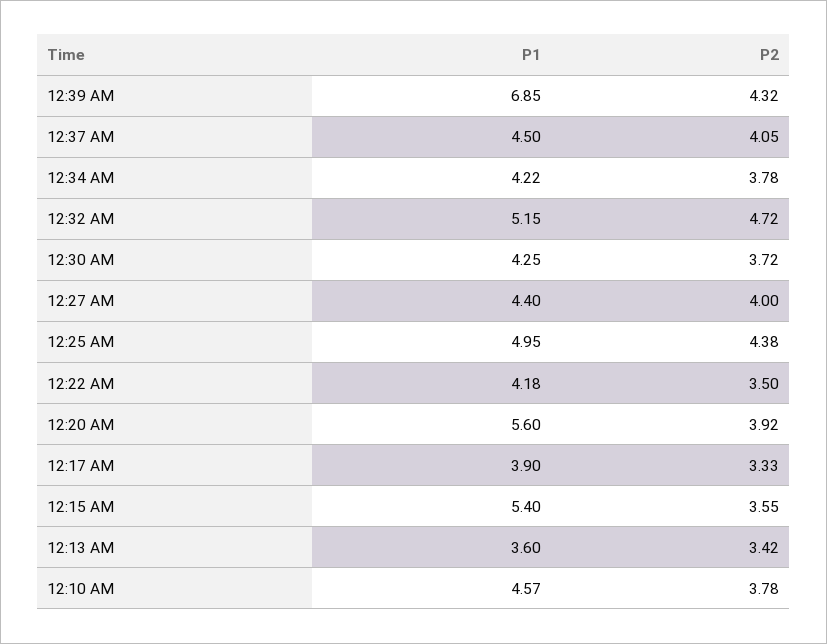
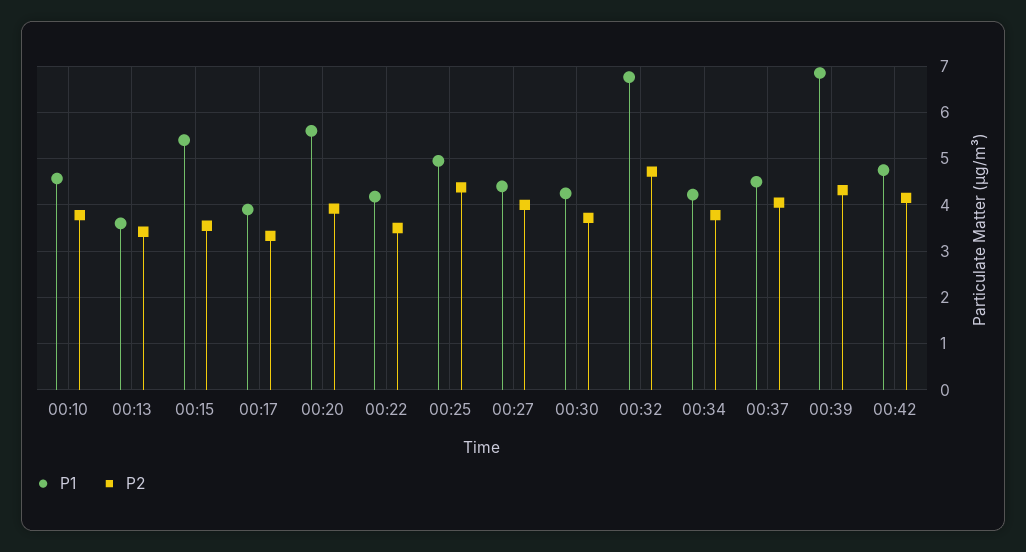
P1, 12:32 AM: 5.15 -> 6.8
P1, 00:42: none -> 4.8
P2, 00:42: none -> 4.2

